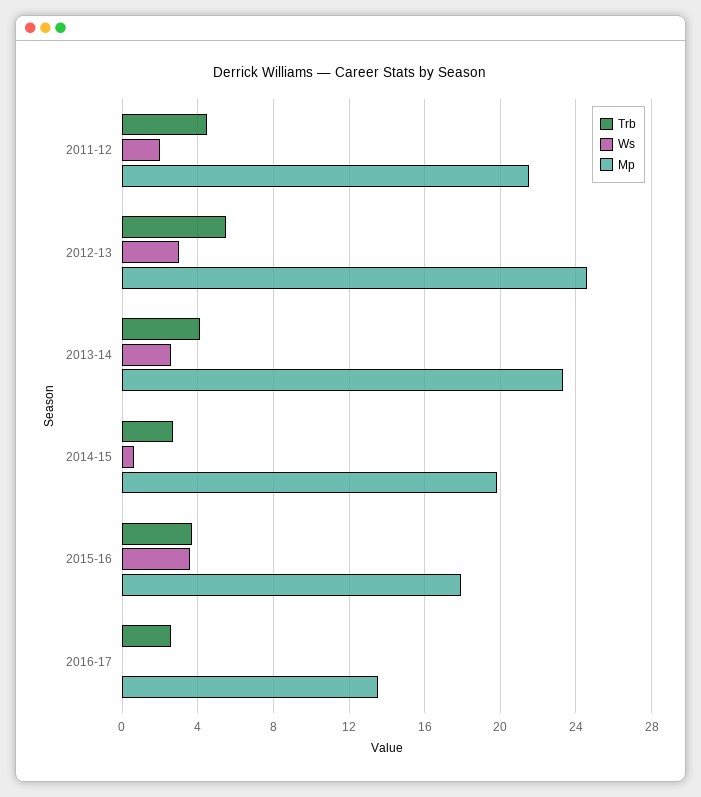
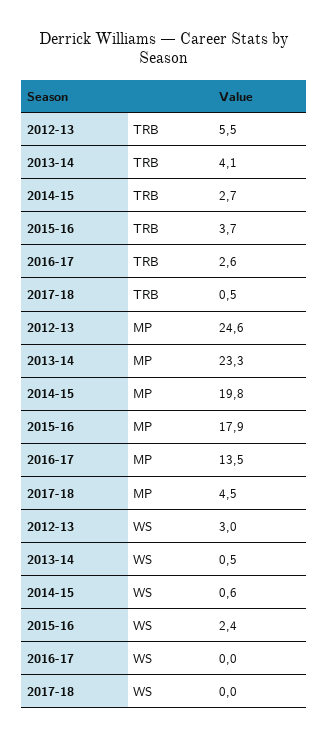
Trb, 2011-12: 4.5 -> none
Ws, 2011-12: 2 -> none
Mp, 2011-12: 21.5 -> none
Ws, 2013-14: 2.5 -> 0.5
Ws, 2015-16: 3.5 -> 2.4
Trb, 2017-18: none -> 0.5
Mp, 2017-18: none -> 4.5
Ws, 2017-18: none -> 0

